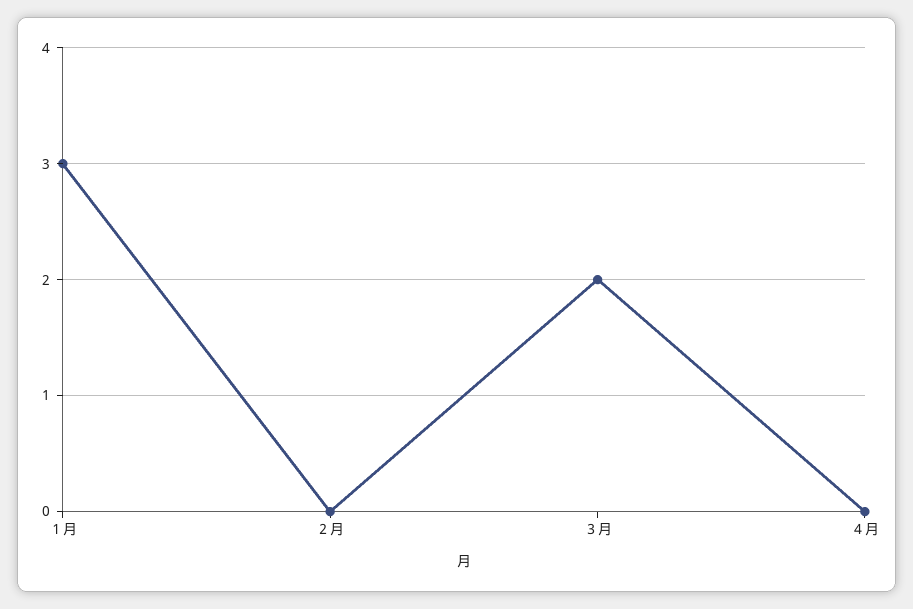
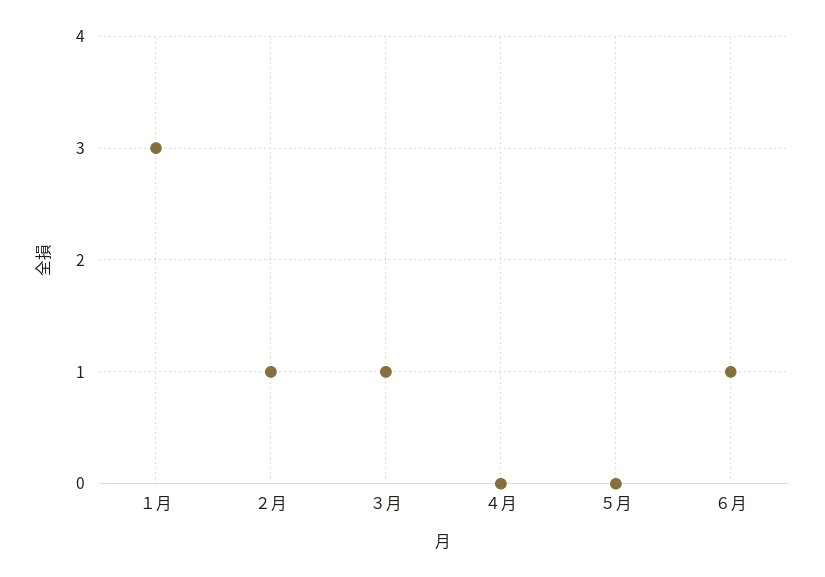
２月: 0 -> 1
３月: 2 -> 1
５月: none -> 0
６月: none -> 1

